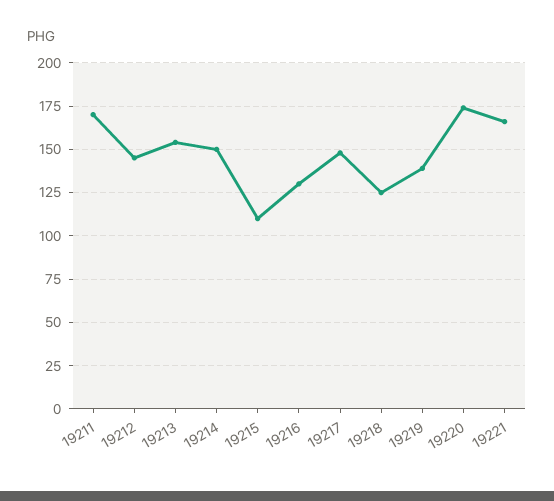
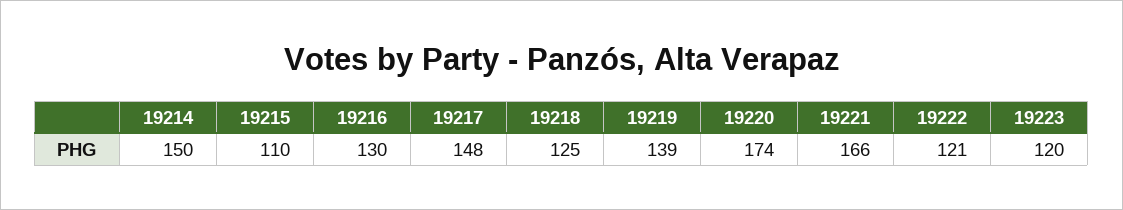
19211: 170 -> none
19212: 145 -> none
19213: 155 -> none
19222: none -> 121
19223: none -> 120

